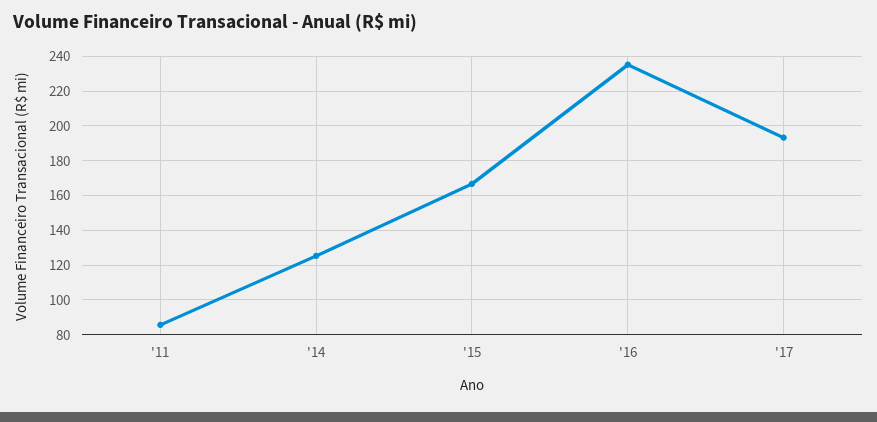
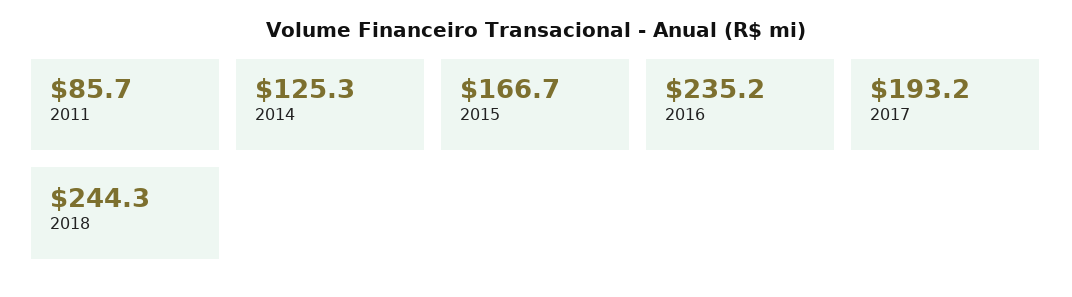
2018: none -> 244.3

